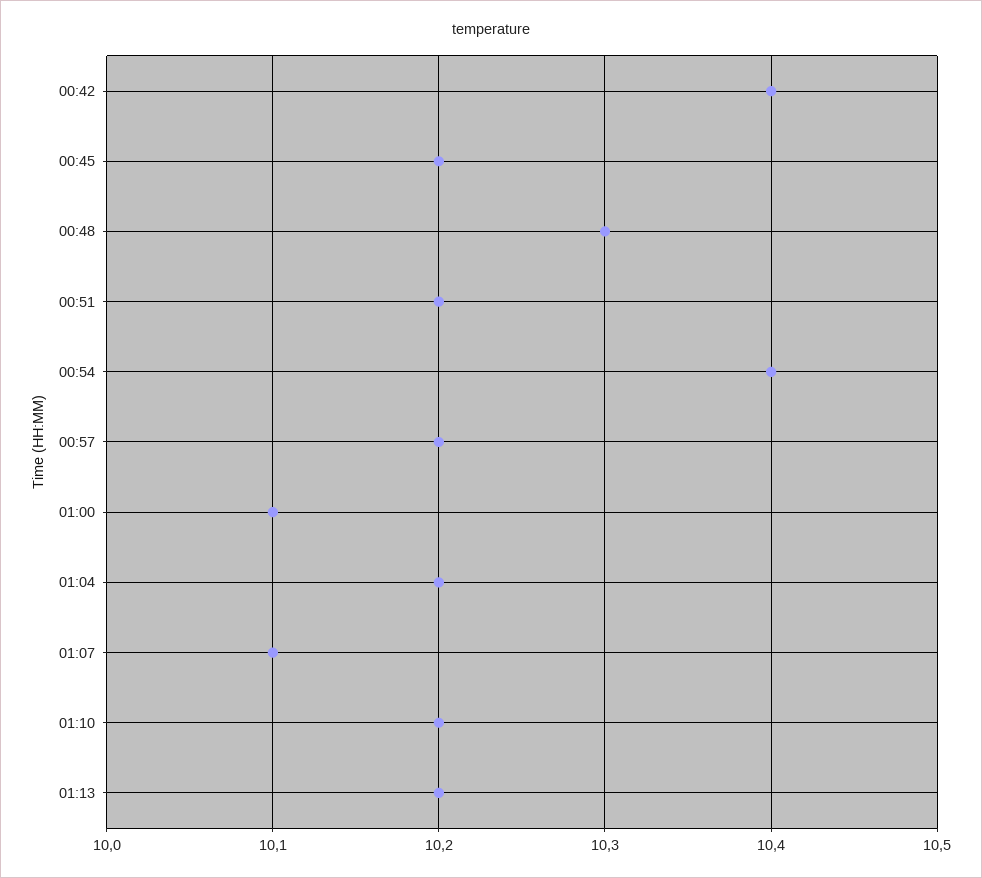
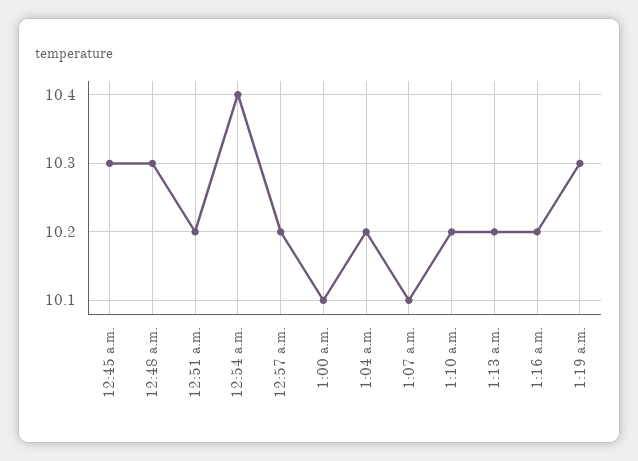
00:42: 10.4 -> none
00:45: 10.2 -> 10.3
1:16 a.m.: none -> 10.2
1:19 a.m.: none -> 10.3

